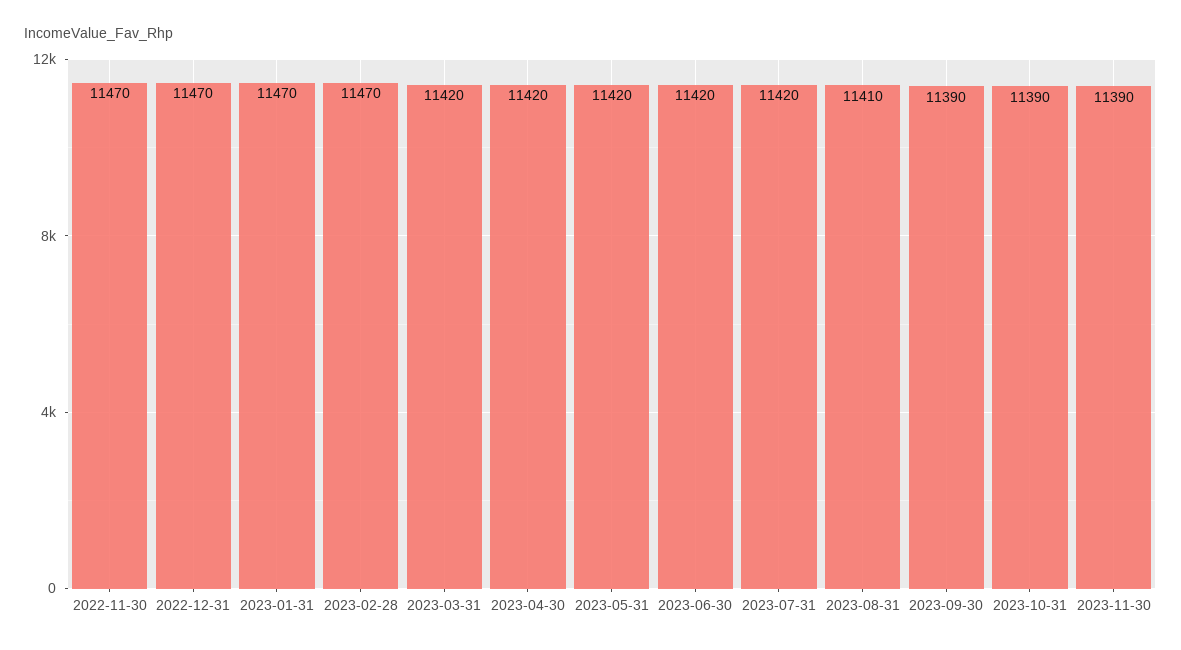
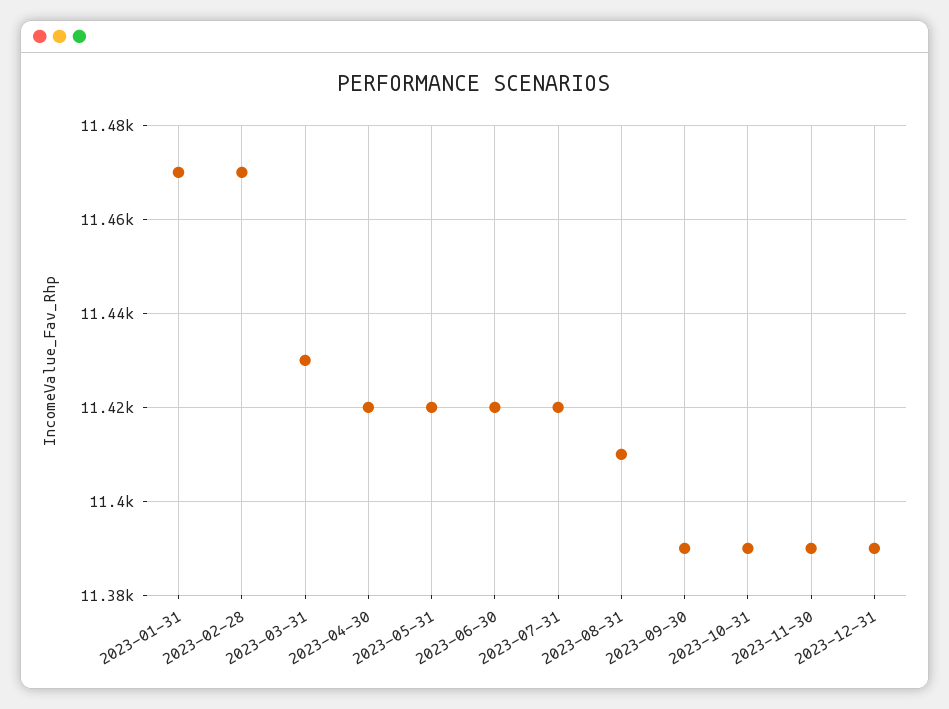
2022-11-30: 11470 -> none
2022-12-31: 11470 -> none
2023-03-31: 11420 -> 11430
2023-12-31: none -> 11390

